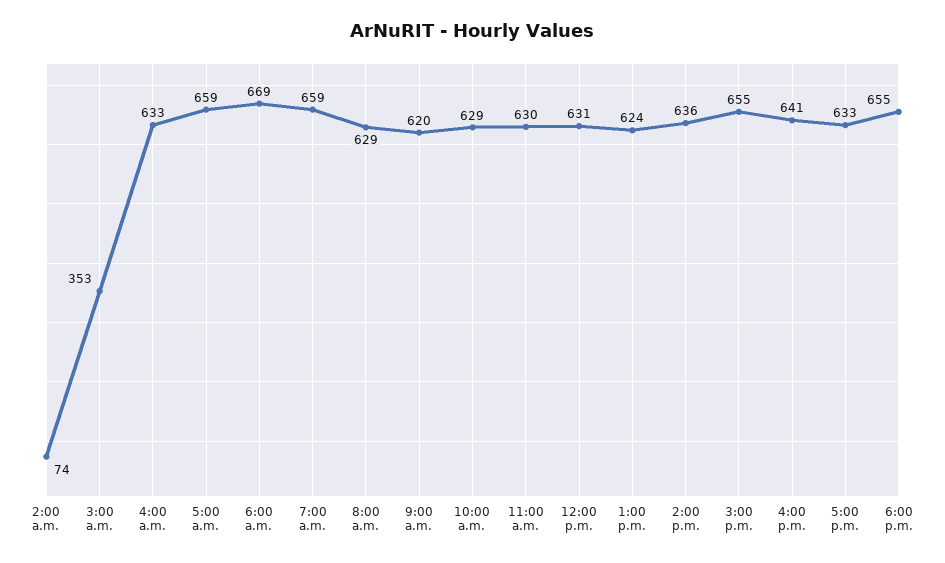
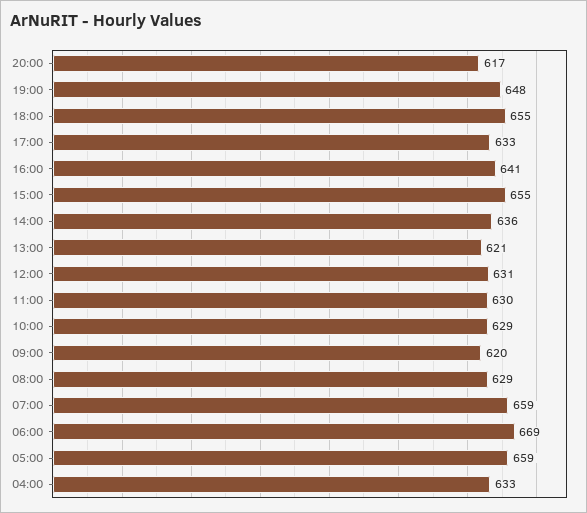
2:00 a.m.: 74 -> none
3:00 a.m.: 353 -> none
1:00 p.m.: 624 -> 621
20:00: none -> 617
19:00: none -> 648

